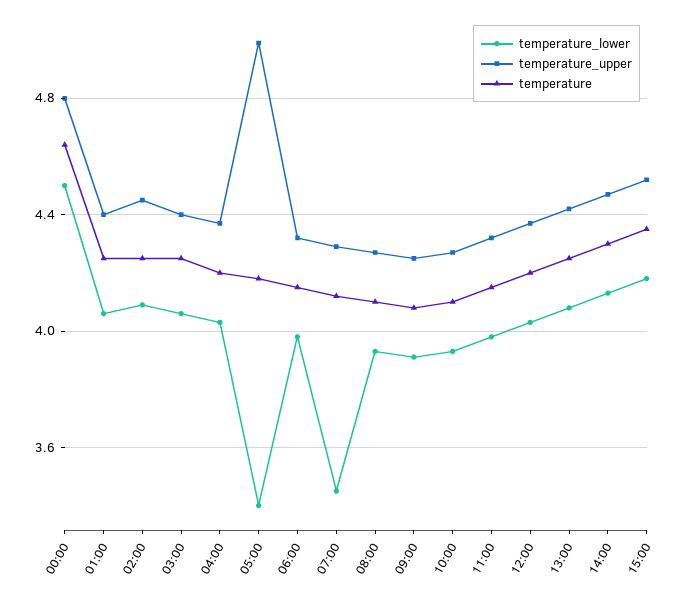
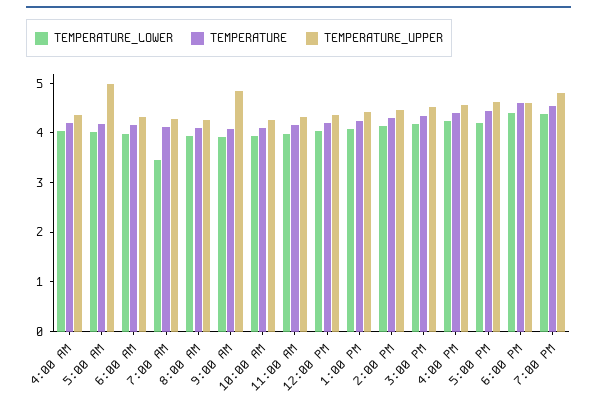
temperature_lower, 00:00: 4.5 -> none
temperature_upper, 00:00: 4.8 -> none
temperature, 00:00: 4.65 -> none
temperature_lower, 01:00: 4.05 -> none
temperature_upper, 01:00: 4.4 -> none
temperature, 01:00: 4.25 -> none
temperature_lower, 02:00: 4.1 -> none
temperature_upper, 02:00: 4.45 -> none
temperature, 02:00: 4.25 -> none
temperature_lower, 03:00: 4.05 -> none
temperature_upper, 03:00: 4.4 -> none
temperature, 03:00: 4.25 -> none
temperature_lower, 05:00: 3.4 -> 4
temperature_upper, 09:00: 4.25 -> 4.8
temperature_lower, 4:00 PM: none -> 4.2
temperature, 4:00 PM: none -> 4.4
temperature_upper, 4:00 PM: none -> 4.6
temperature_lower, 5:00 PM: none -> 4.2
temperature, 5:00 PM: none -> 4.4
temperature_upper, 5:00 PM: none -> 4.6
temperature_lower, 6:00 PM: none -> 4.4
temperature, 6:00 PM: none -> 4.6
temperature_upper, 6:00 PM: none -> 4.6
temperature_lower, 7:00 PM: none -> 4.4
temperature, 7:00 PM: none -> 4.6
temperature_upper, 7:00 PM: none -> 4.8

